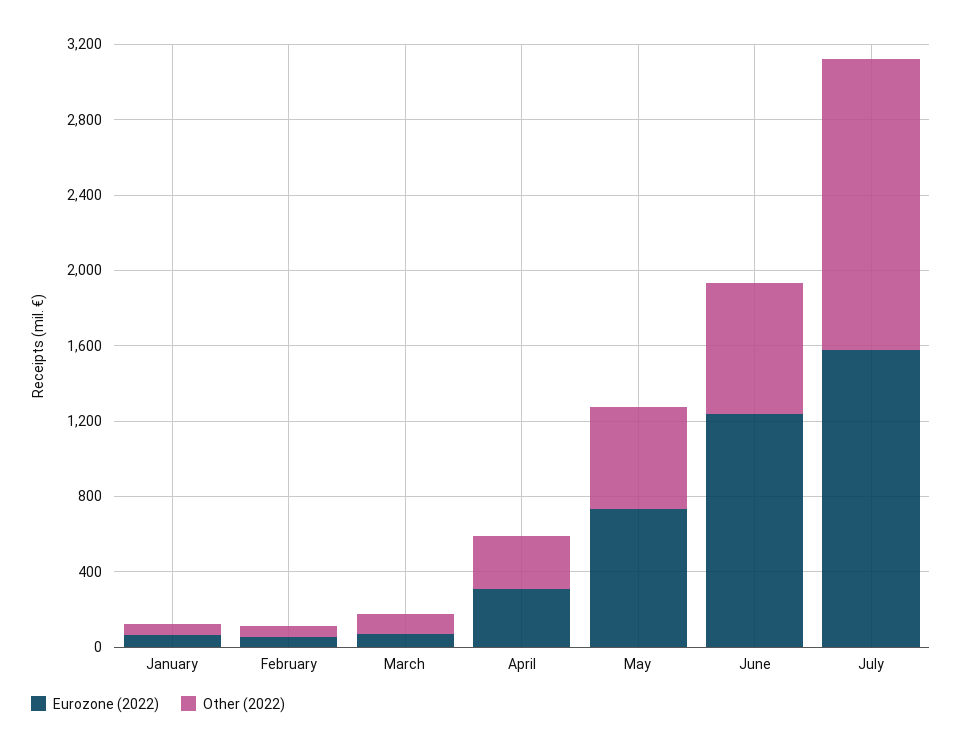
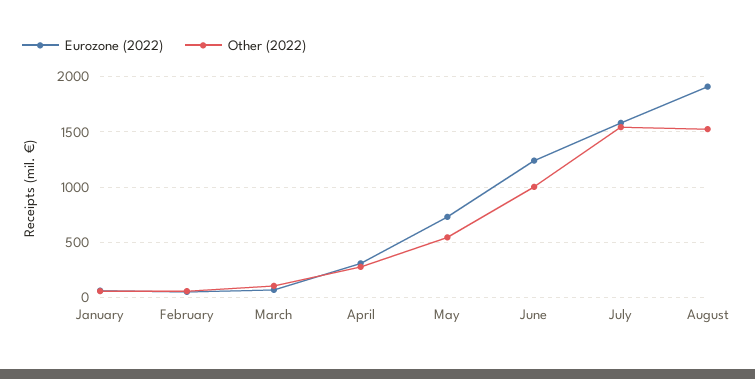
Other (2022), June: 700 -> 1000
Eurozone (2022), August: none -> 1900
Other (2022), August: none -> 1500

